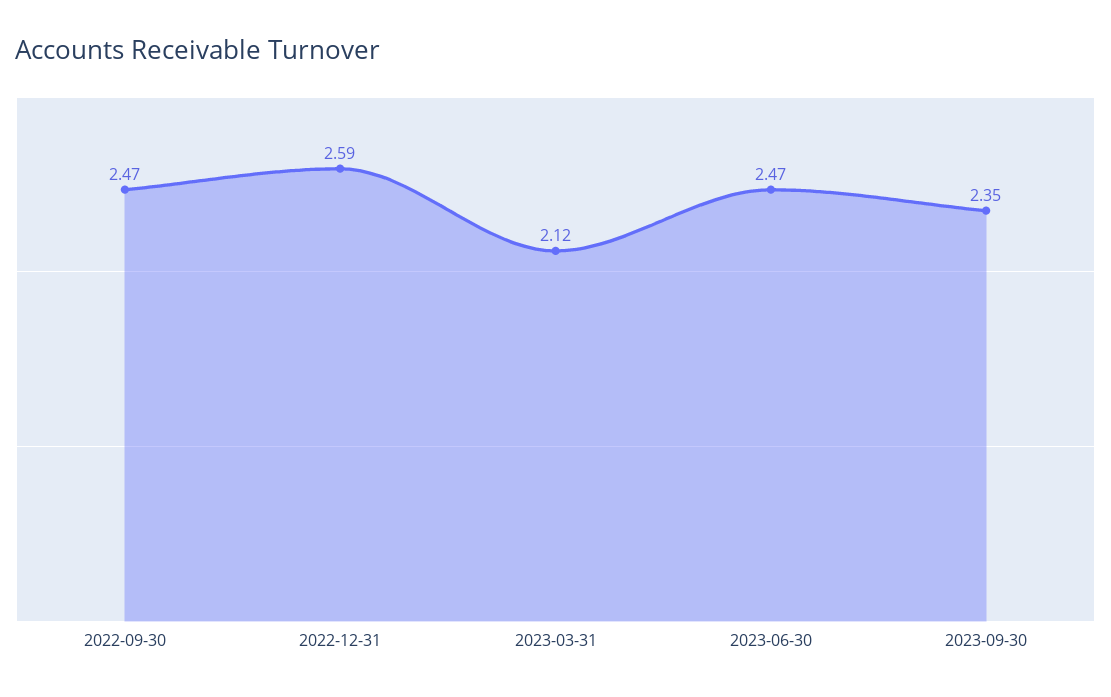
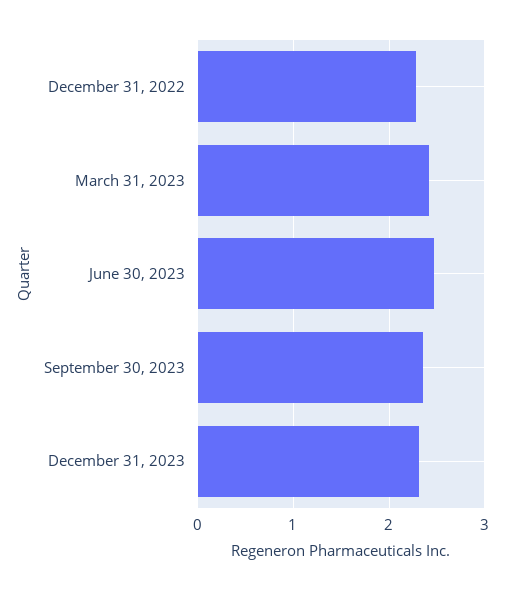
2022-09-30: 2.47 -> none
2022-12-31: 2.59 -> 2.3
2023-03-31: 2.12 -> 2.4
December 31, 2023: none -> 2.3

